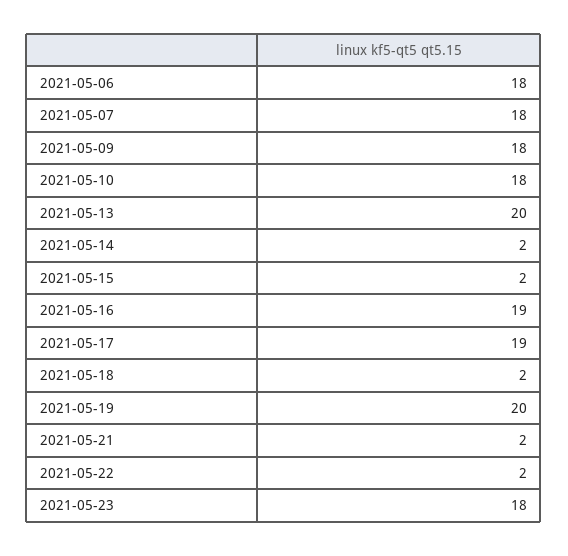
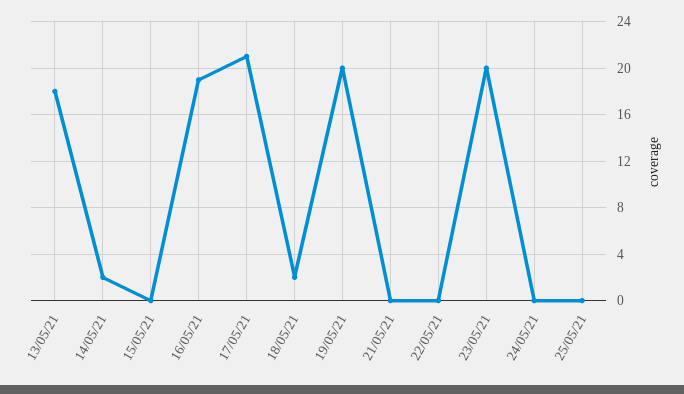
2021-05-06: 18 -> none
2021-05-07: 18 -> none
2021-05-09: 18 -> none
2021-05-10: 18 -> none
2021-05-13: 20 -> 18
2021-05-15: 2 -> 0
2021-05-17: 19 -> 21
2021-05-21: 2 -> 0
2021-05-22: 2 -> 0
2021-05-23: 18 -> 20
24/05/21: none -> 0
25/05/21: none -> 0

